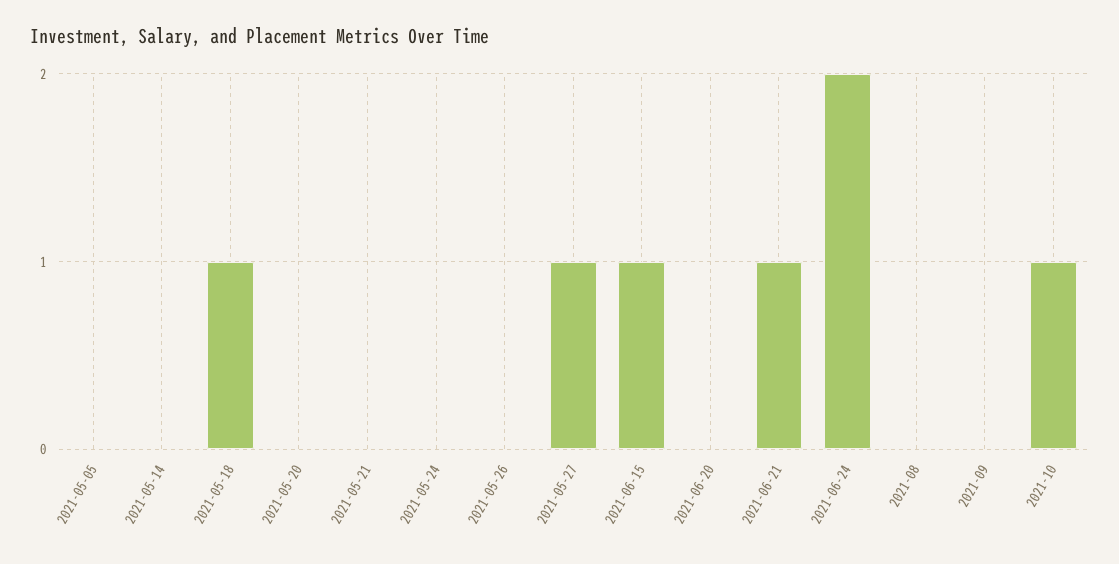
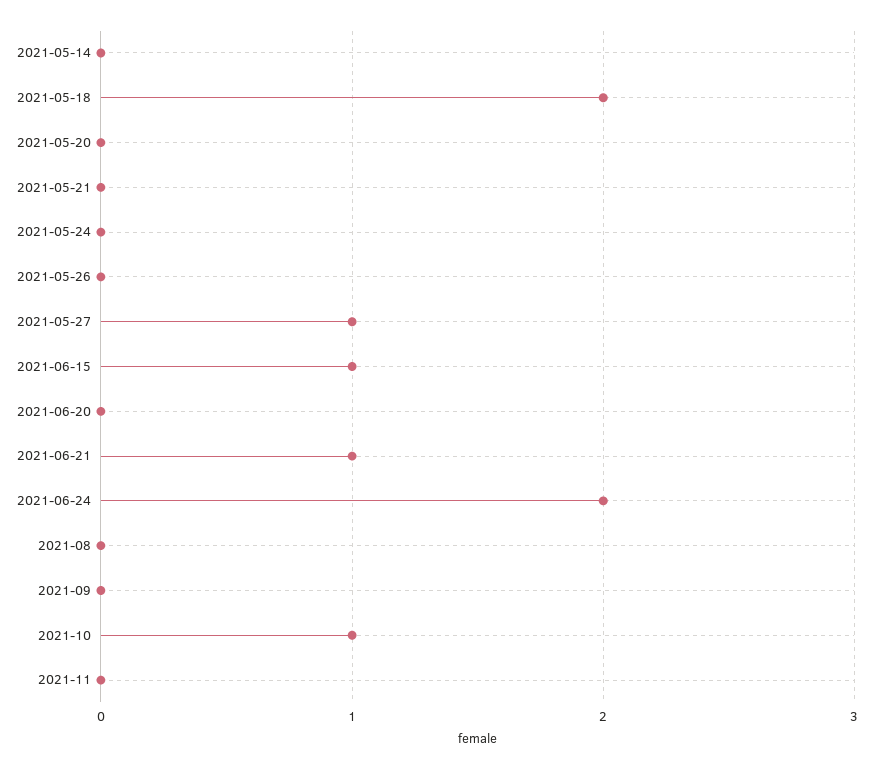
2021-05-05: 0 -> none
2021-05-18: 1 -> 2
2021-11: none -> 0

